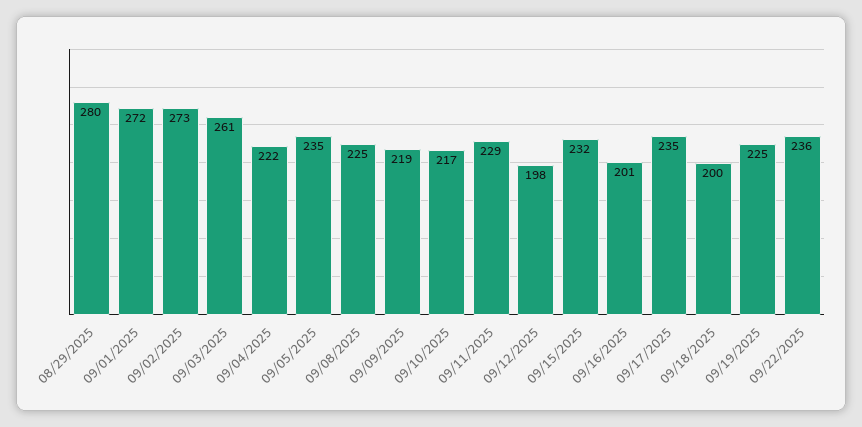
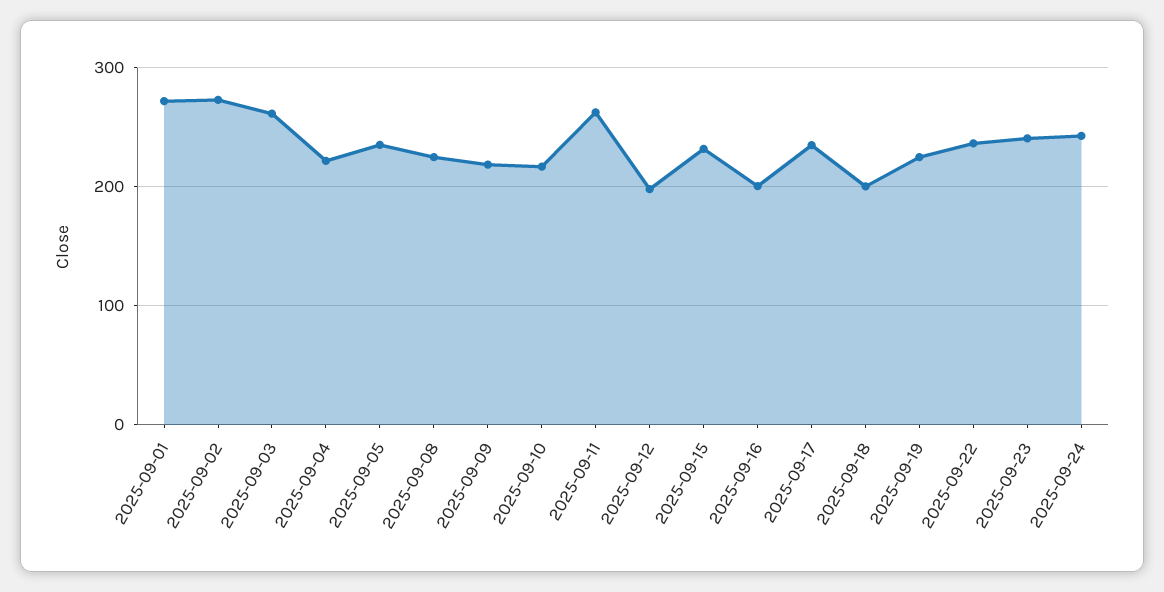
08/29/2025: 280 -> none
09/11/2025: 229 -> 260
2025-09-23: none -> 240
2025-09-24: none -> 240

